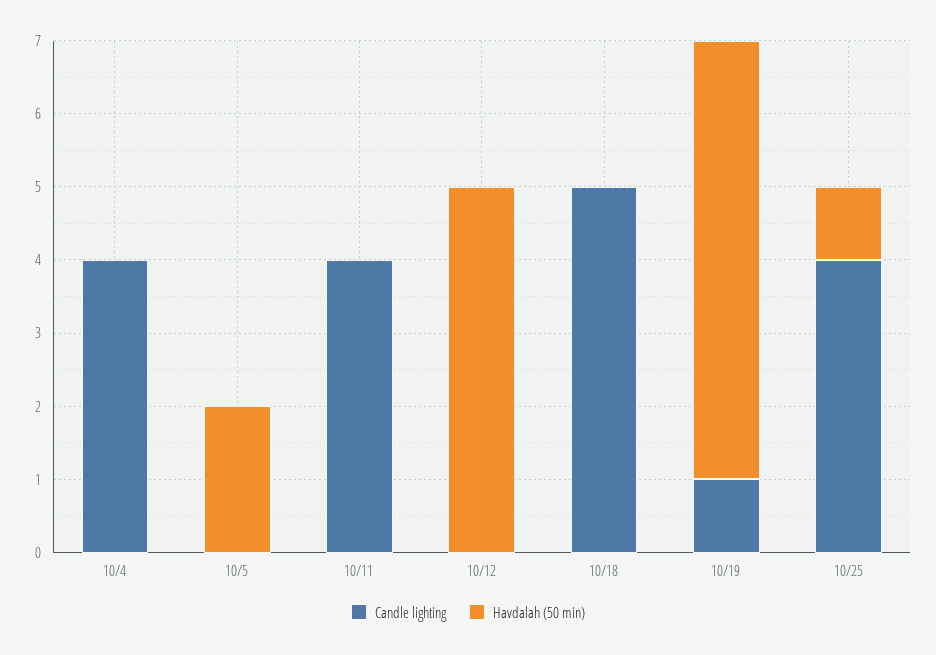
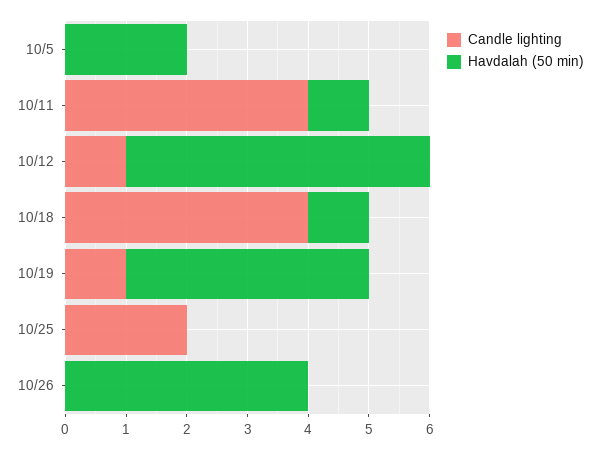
Candle lighting, 10/4: 4 -> none
Havdalah (50 min), 10/4: 0 -> none
Havdalah (50 min), 10/11: 0 -> 1
Candle lighting, 10/12: 0 -> 1
Candle lighting, 10/18: 5 -> 4
Havdalah (50 min), 10/18: 0 -> 1
Havdalah (50 min), 10/19: 6 -> 4
Candle lighting, 10/25: 4 -> 2
Havdalah (50 min), 10/25: 1 -> 0
Candle lighting, 10/26: none -> 0
Havdalah (50 min), 10/26: none -> 4

